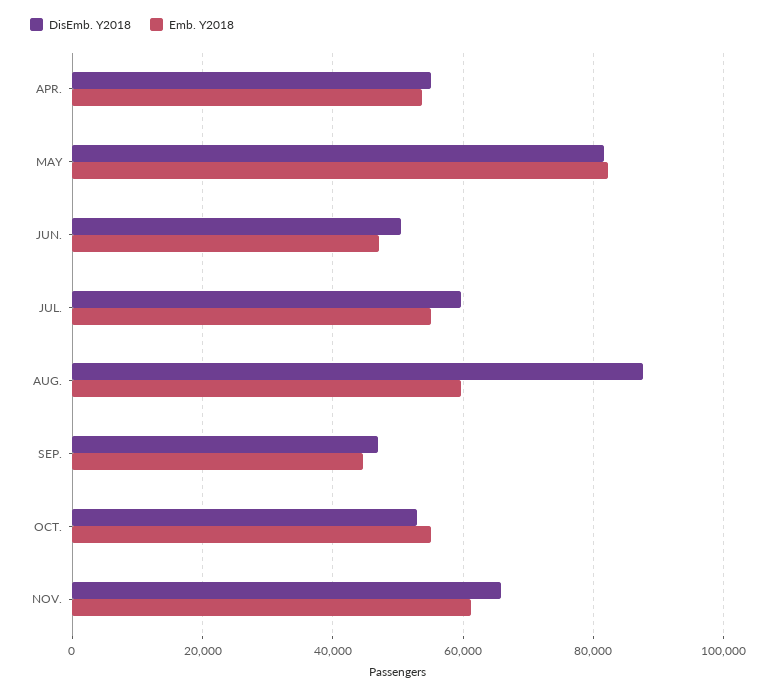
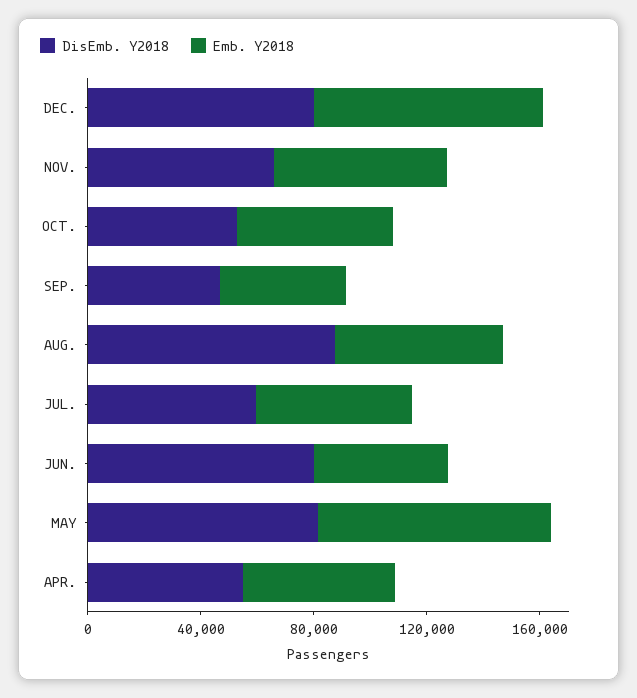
DisEmb. Y2018, JUN.: 50000 -> 80000
DisEmb. Y2018, DEC.: none -> 80000
Emb. Y2018, DEC.: none -> 80000

